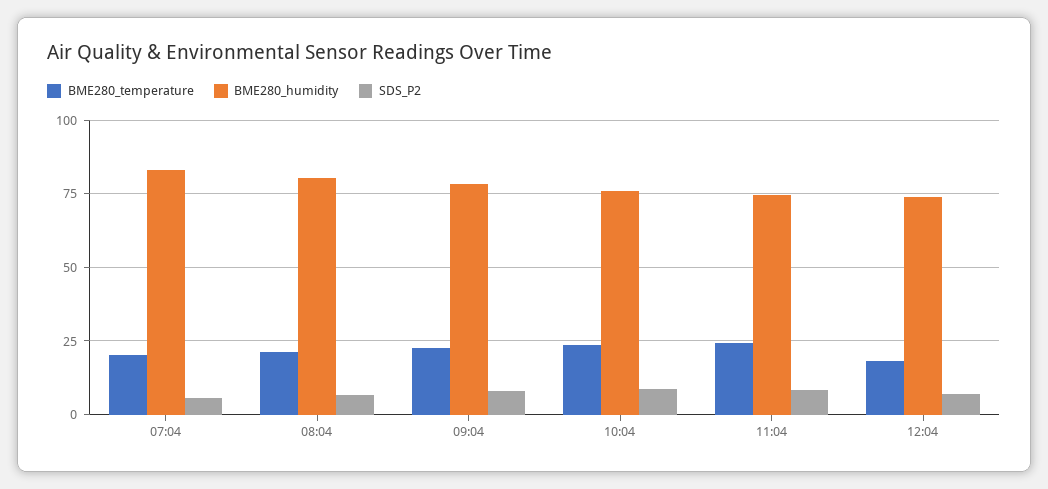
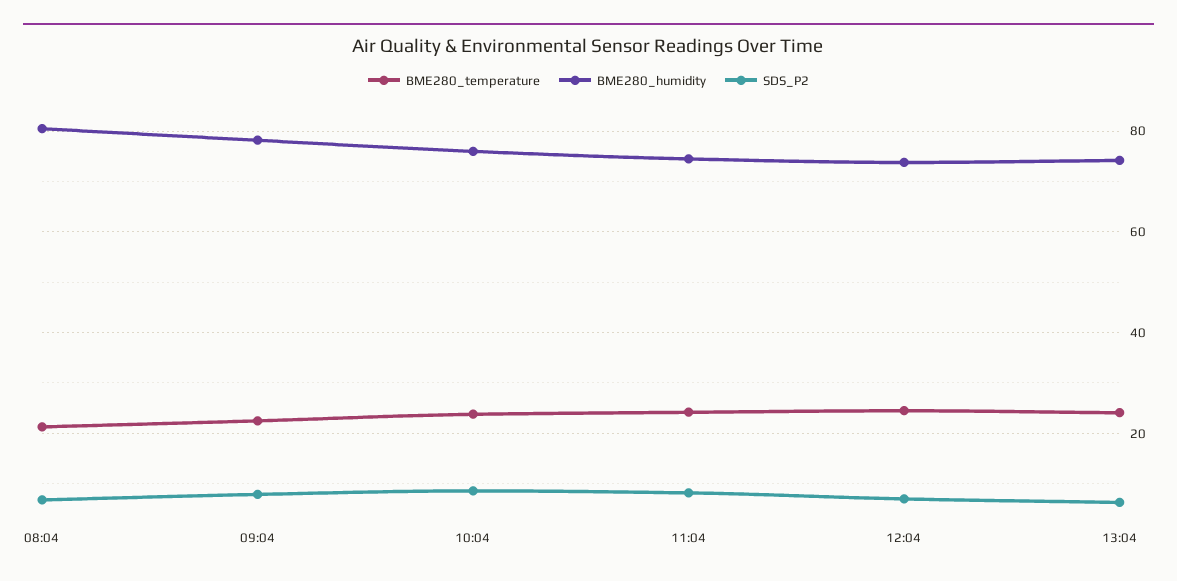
BME280_temperature, 07:04: 20 -> none
BME280_humidity, 07:04: 82.5 -> none
SDS_P2, 07:04: 5 -> none
BME280_temperature, 12:04: 17.5 -> 24
BME280_temperature, 13:04: none -> 24
BME280_humidity, 13:04: none -> 74
SDS_P2, 13:04: none -> 6

